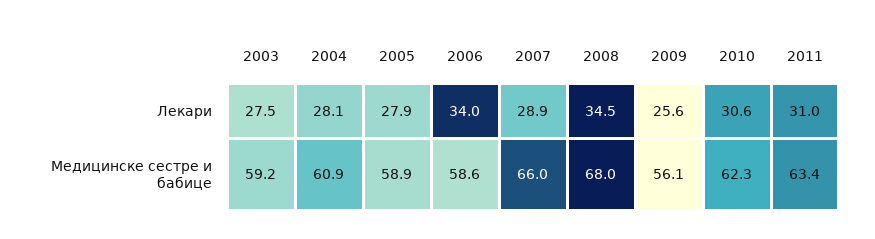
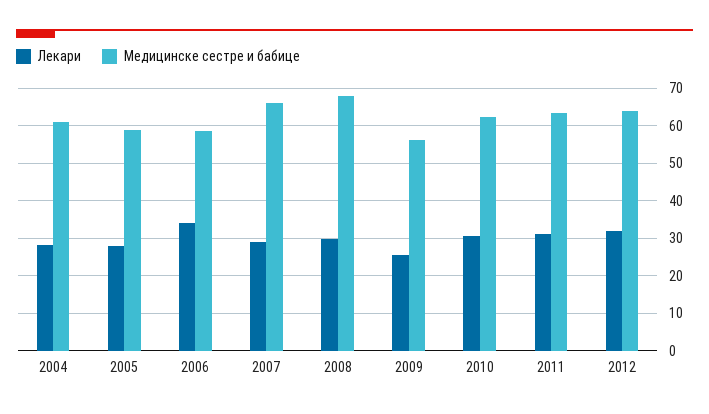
Лекари, 2003: 27.5 -> none
Лекари, 2008: 34.5 -> 30
Медицинске сестре и бабице, 2003: 59.2 -> none
Лекари, 2012: none -> 32
Медицинске сестре и бабице, 2012: none -> 64

